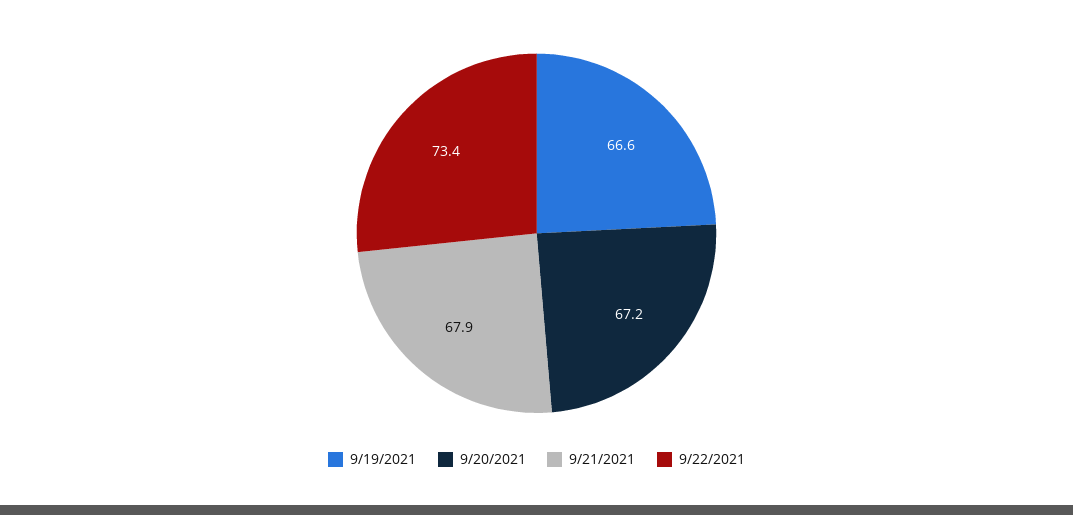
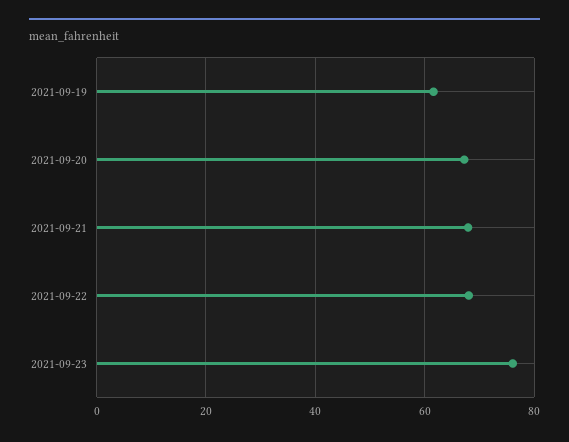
9/19/2021: 66.6 -> 62
9/22/2021: 73.4 -> 68
2021-09-23: none -> 76

